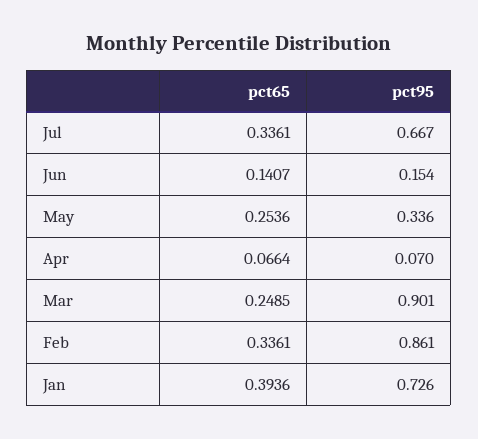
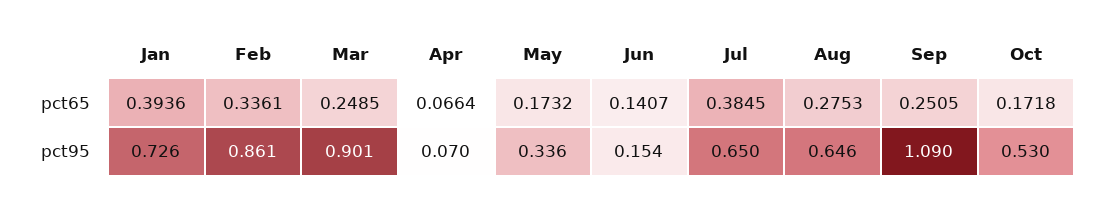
pct65, Jul: 0.3361 -> 0.3845
pct95, Jul: 0.667 -> 0.65
pct65, May: 0.2536 -> 0.1732
pct65, Aug: none -> 0.2753
pct65, Sep: none -> 0.2505
pct65, Oct: none -> 0.1718
pct95, Aug: none -> 0.646
pct95, Sep: none -> 1.09
pct95, Oct: none -> 0.53

